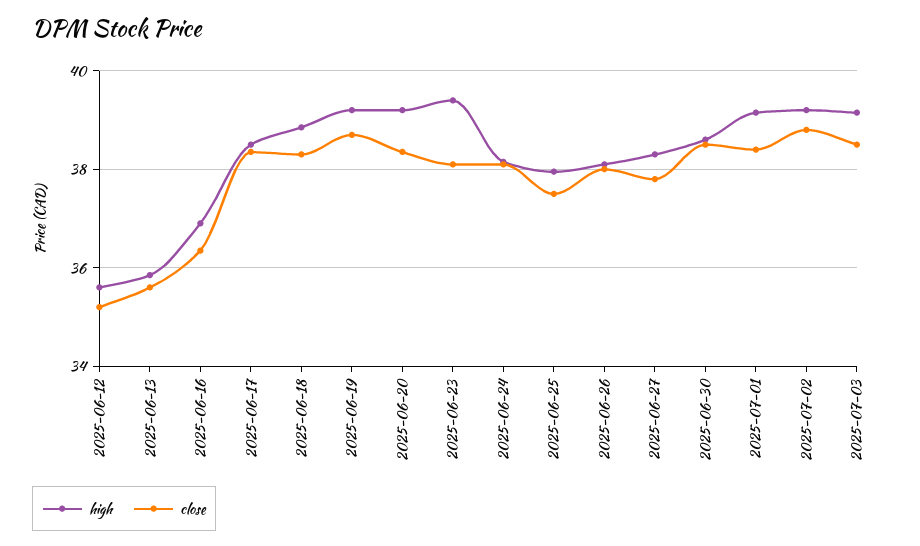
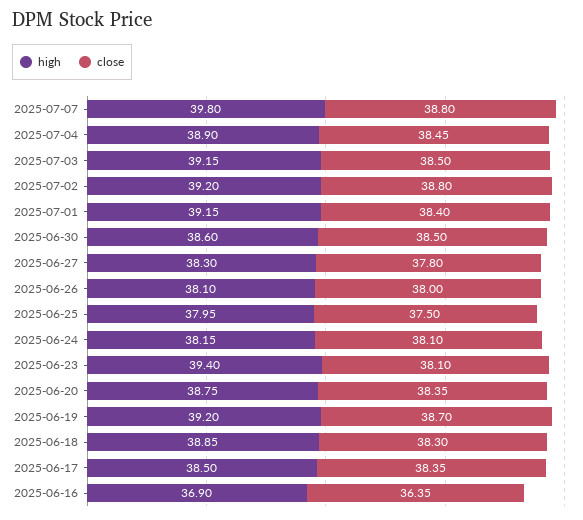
high, 2025-06-12: 35.6 -> none
close, 2025-06-12: 35.2 -> none
high, 2025-06-13: 35.8 -> none
close, 2025-06-13: 35.6 -> none
high, 2025-06-20: 39.2 -> 38.75
high, 2025-07-07: none -> 39.8
close, 2025-07-07: none -> 38.8
high, 2025-07-04: none -> 38.9
close, 2025-07-04: none -> 38.45

